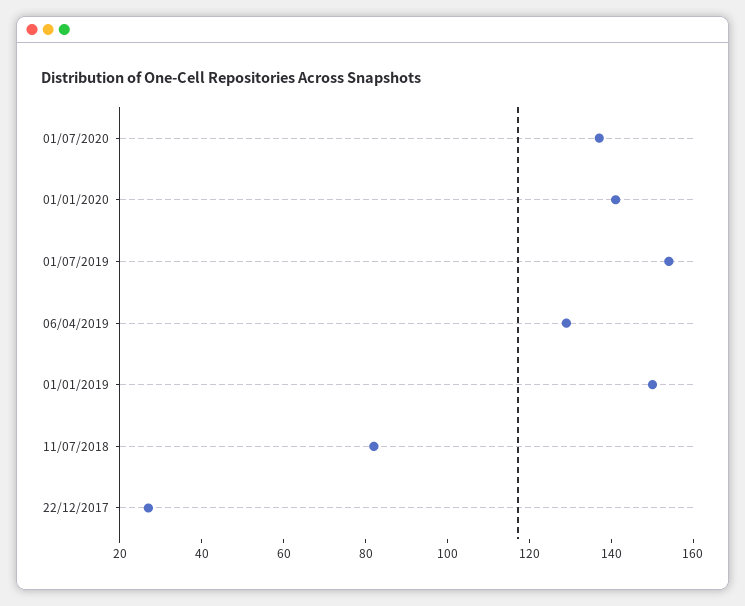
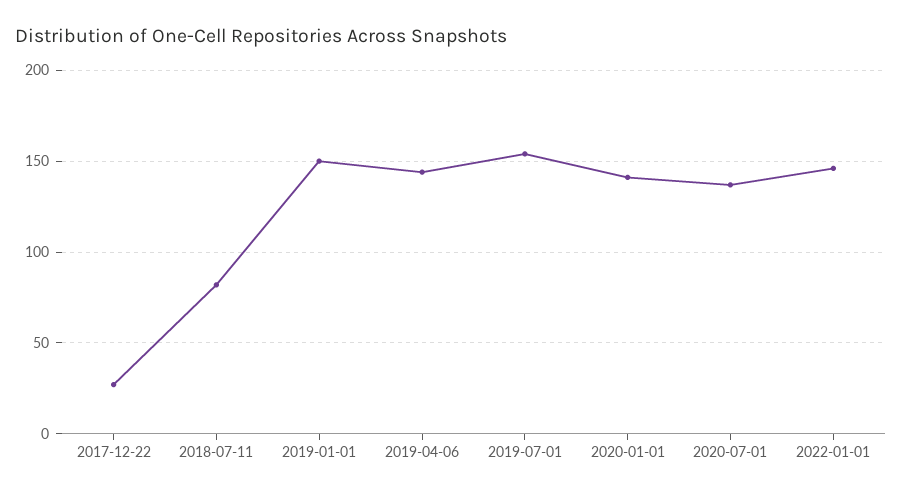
06/04/2019: 130 -> 145
2022-01-01: none -> 145

